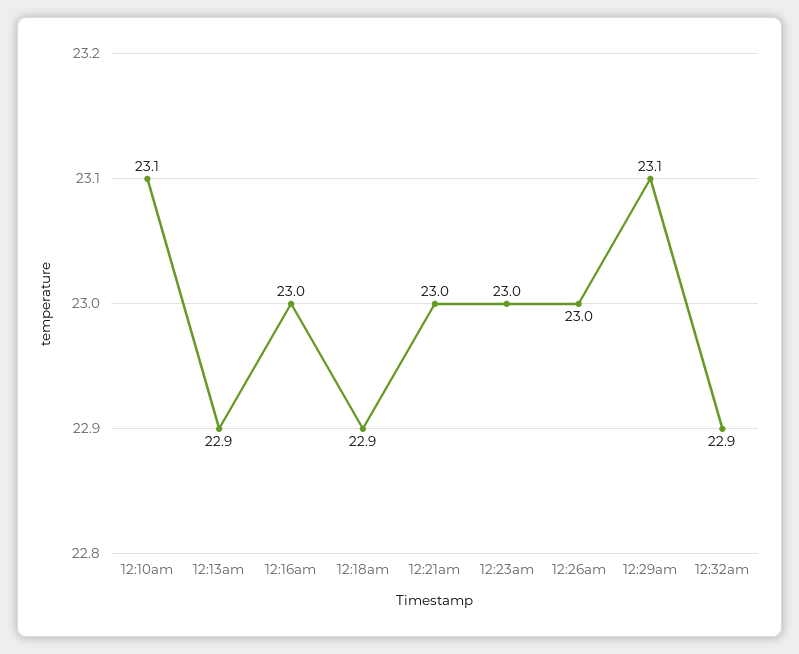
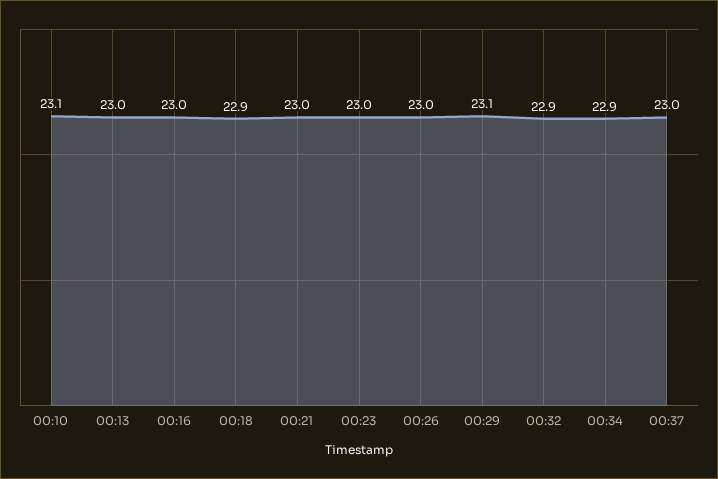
12:13am: 22.9 -> 23
00:34: none -> 22.9
00:37: none -> 23

